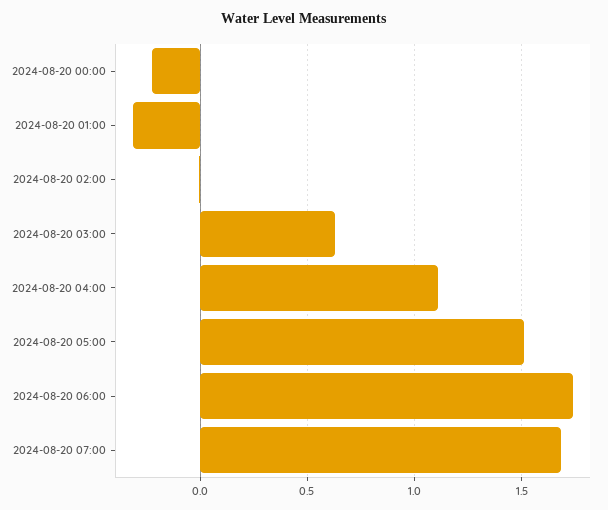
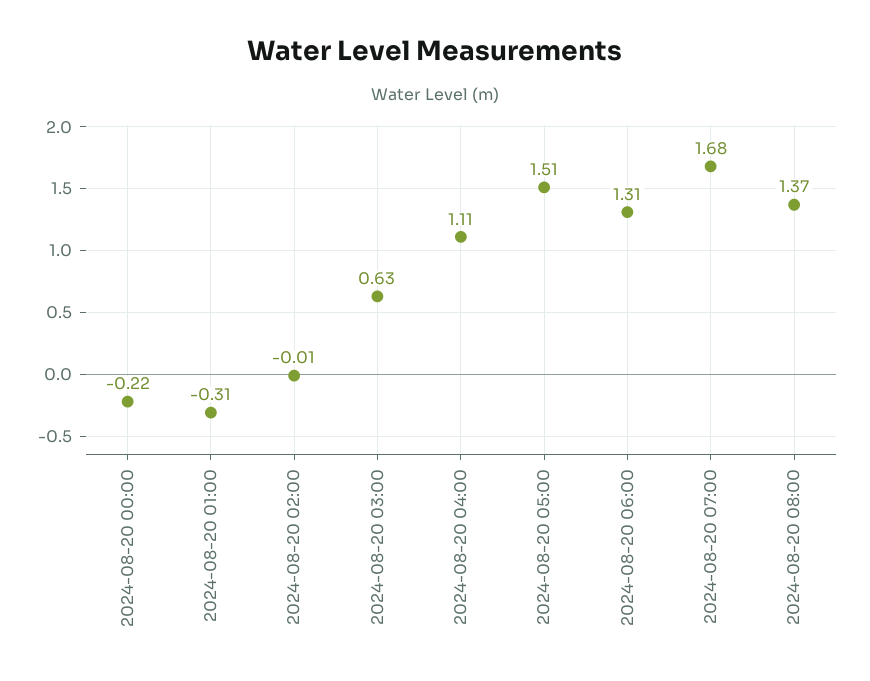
2024-08-20 06:00: 1.75 -> 1.31
2024-08-20 08:00: none -> 1.37

